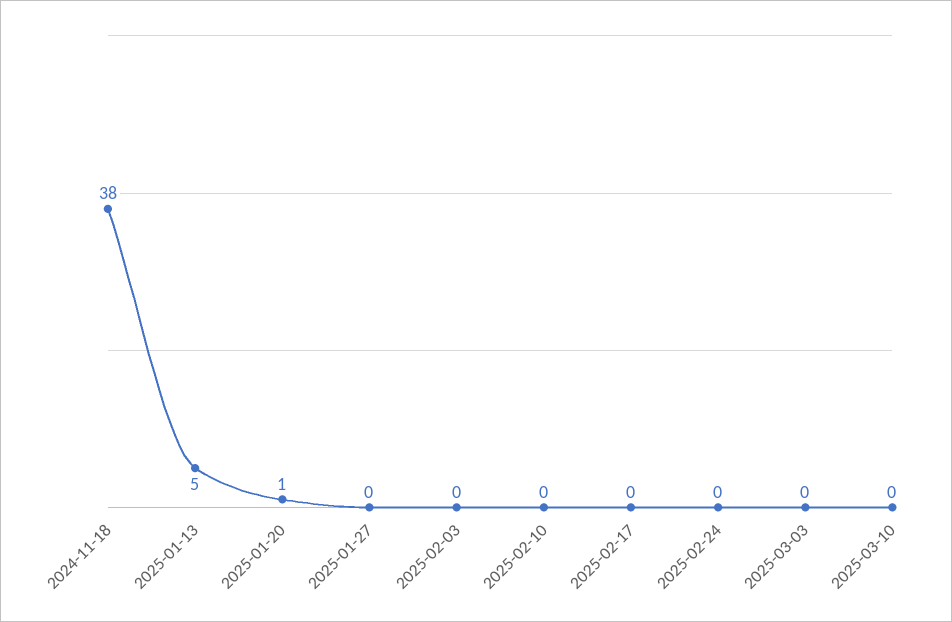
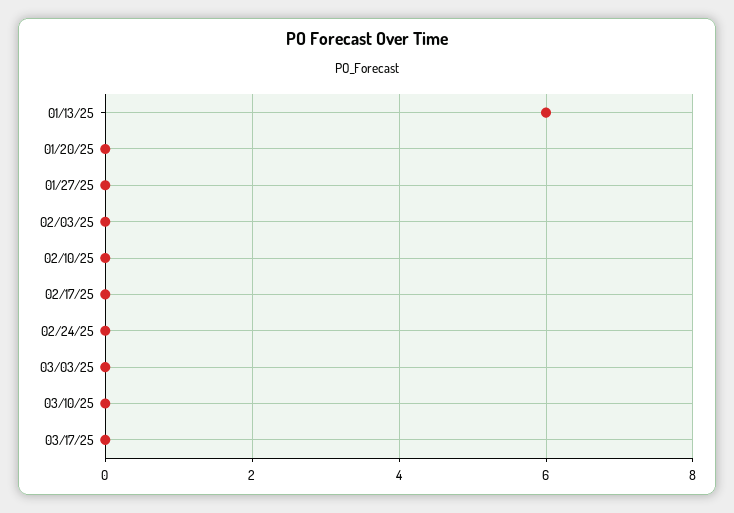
2024-11-18: 38 -> none
2025-01-13: 5 -> 6
2025-01-20: 1 -> 0
03/17/25: none -> 0

